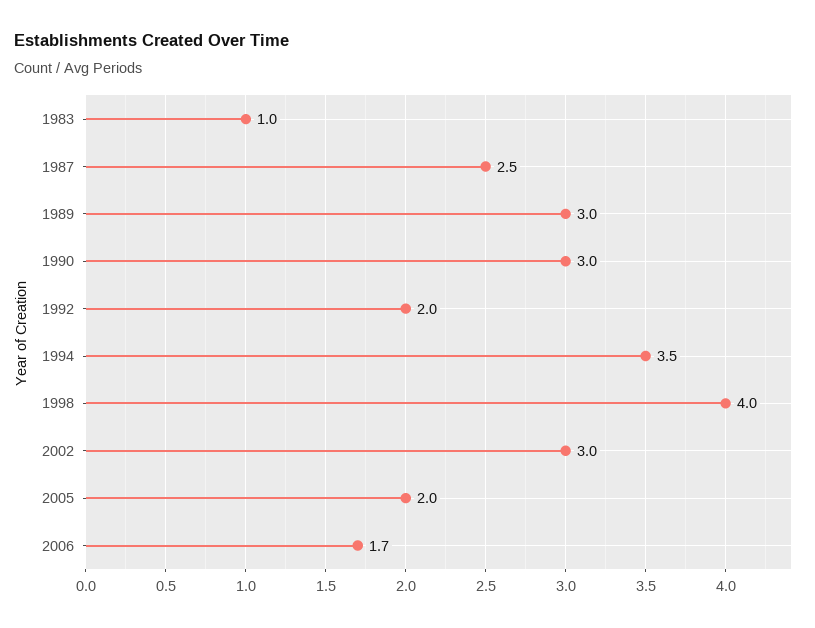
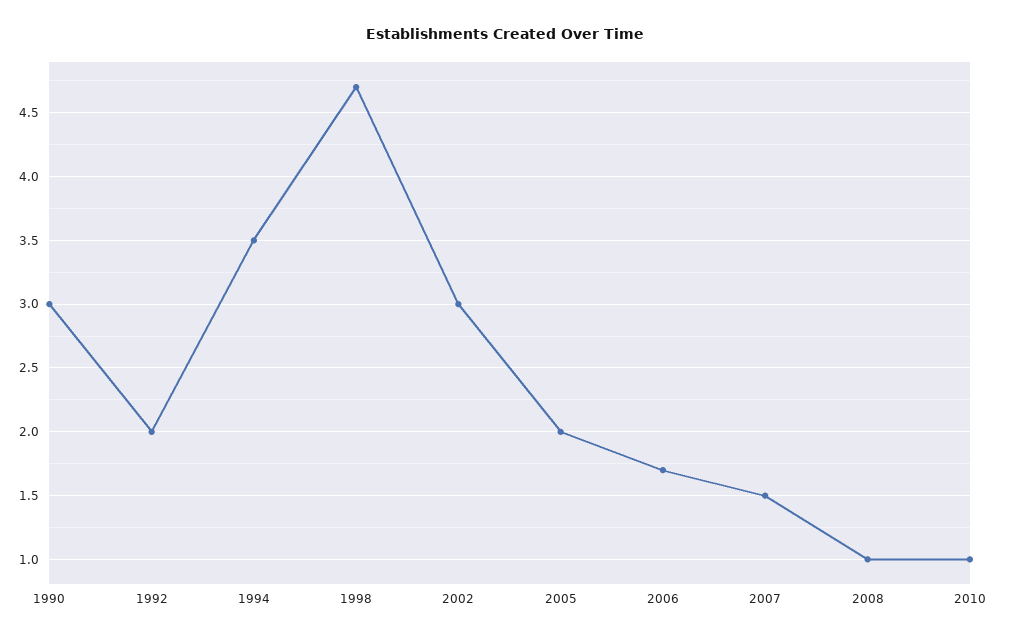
1983: 1 -> none
1987: 2.5 -> none
1989: 3 -> none
1998: 4 -> 4.7
2007: none -> 1.5
2008: none -> 1
2010: none -> 1

